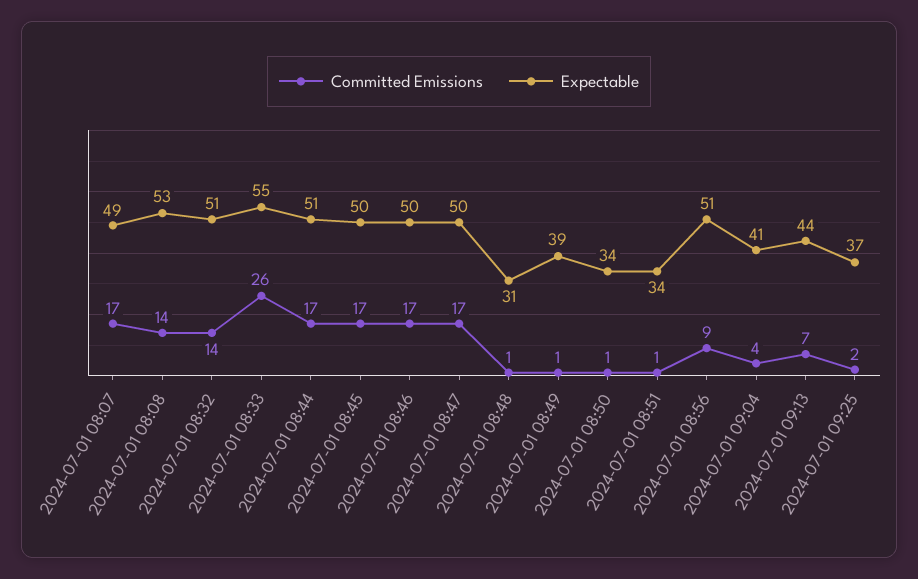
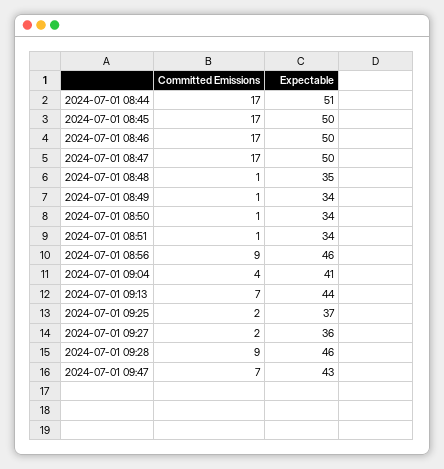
Committed Emissions, 2024-07-01 08:07: 17 -> none
Expectable, 2024-07-01 08:07: 49 -> none
Committed Emissions, 2024-07-01 08:08: 14 -> none
Expectable, 2024-07-01 08:08: 53 -> none
Committed Emissions, 2024-07-01 08:32: 14 -> none
Expectable, 2024-07-01 08:32: 51 -> none
Committed Emissions, 2024-07-01 08:33: 26 -> none
Expectable, 2024-07-01 08:33: 55 -> none
Expectable, 2024-07-01 08:48: 31 -> 35
Expectable, 2024-07-01 08:49: 39 -> 34
Expectable, 2024-07-01 08:56: 51 -> 46
Committed Emissions, 2024-07-01 09:27: none -> 2
Expectable, 2024-07-01 09:27: none -> 36
Committed Emissions, 2024-07-01 09:28: none -> 9
Expectable, 2024-07-01 09:28: none -> 46
Committed Emissions, 2024-07-01 09:47: none -> 7
Expectable, 2024-07-01 09:47: none -> 43

